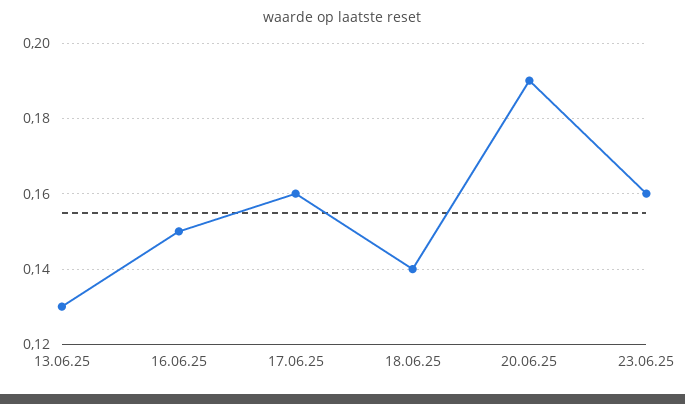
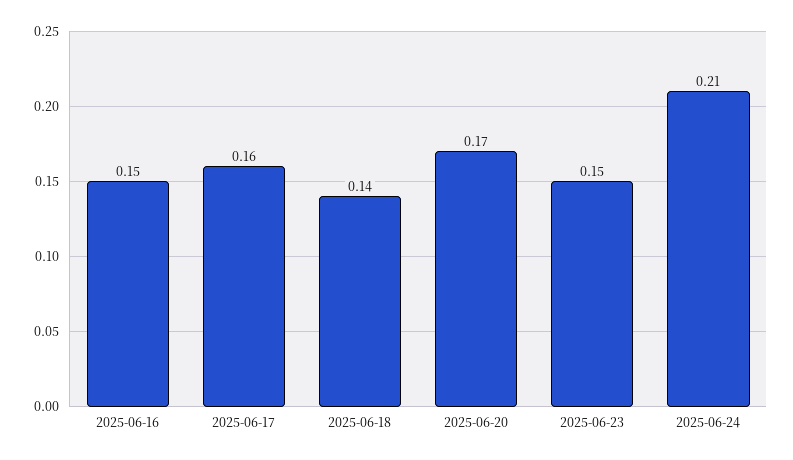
13.06.25: 0.13 -> none
20.06.25: 0.19 -> 0.17
23.06.25: 0.16 -> 0.15
2025-06-24: none -> 0.21

